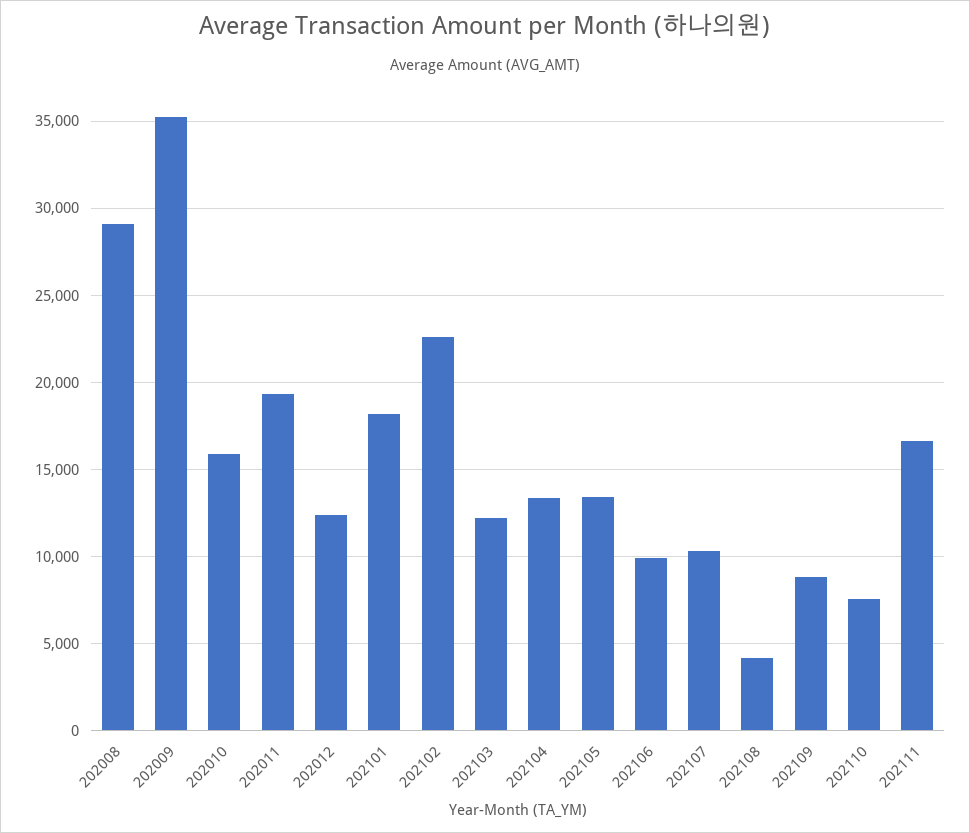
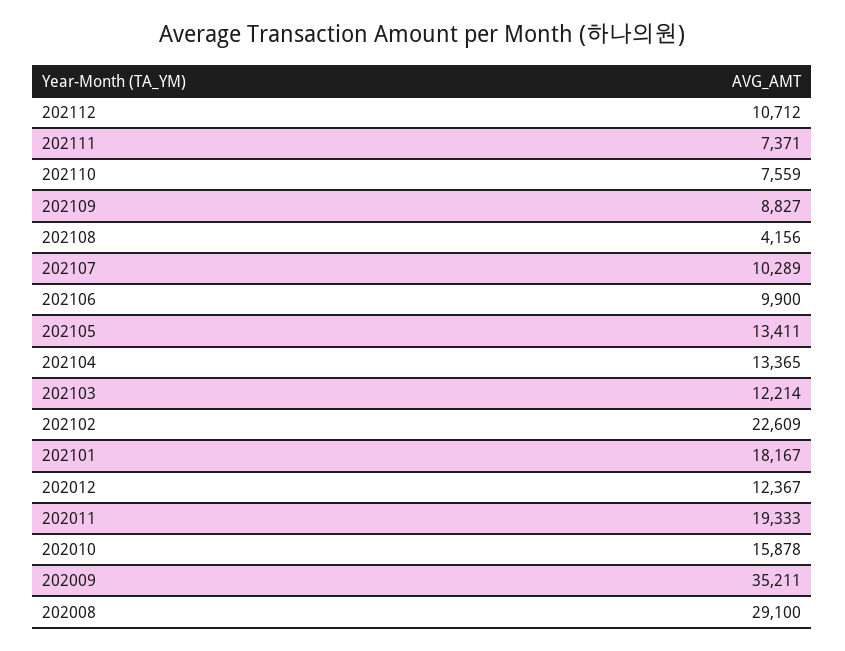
202111: 16500 -> 7371
202112: none -> 10712

